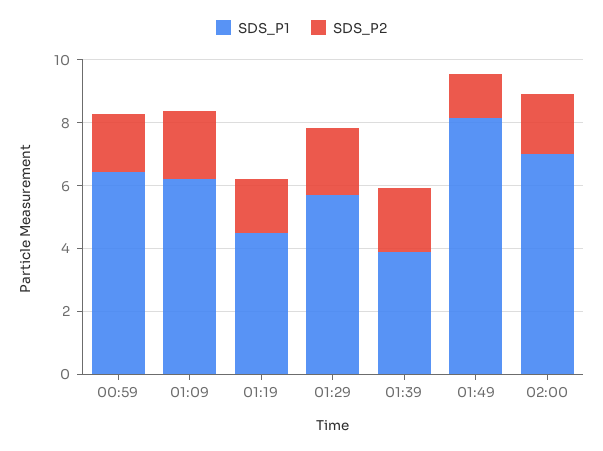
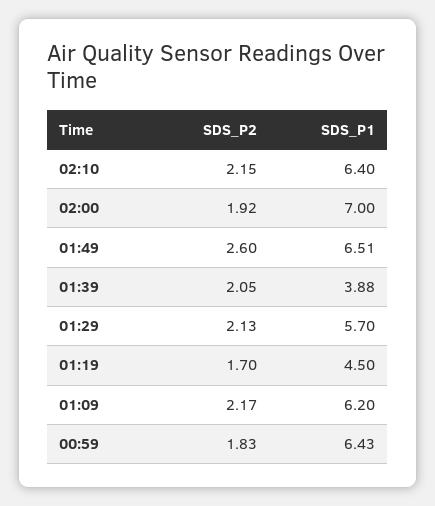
SDS_P1, 01:49: 8 -> 6.51
SDS_P2, 01:49: 1.5 -> 2.6
SDS_P2, 02:10: none -> 2.15
SDS_P1, 02:10: none -> 6.4

